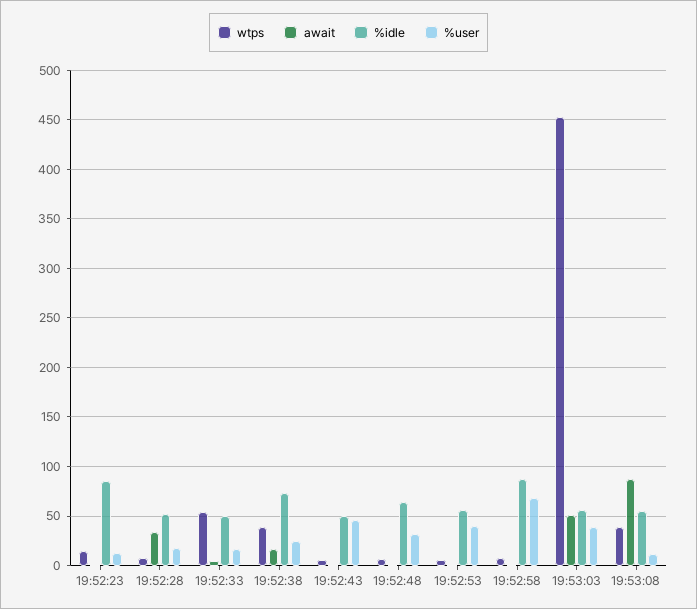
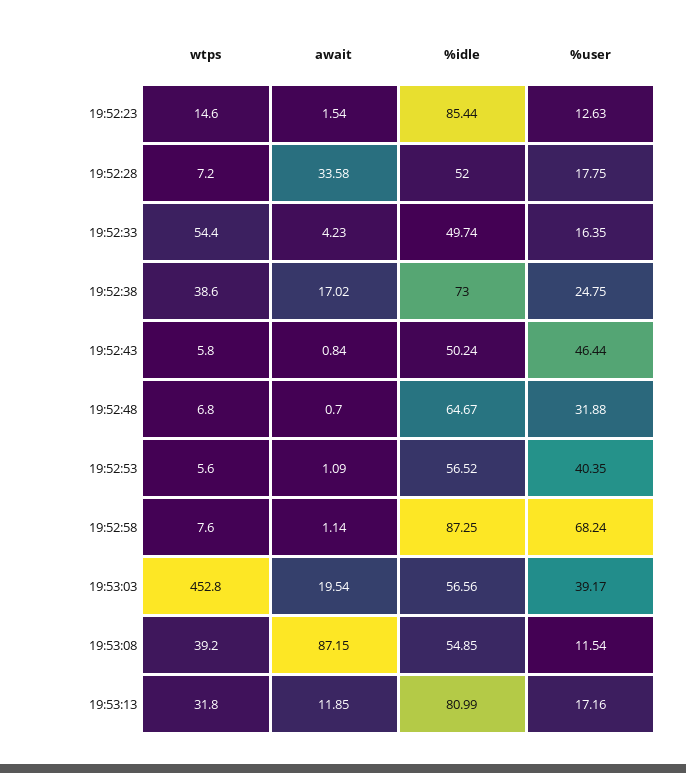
await, 19:53:03: 50 -> 19.54
wtps, 19:53:13: none -> 31.8
await, 19:53:13: none -> 11.85
%idle, 19:53:13: none -> 80.99
%user, 19:53:13: none -> 17.16

